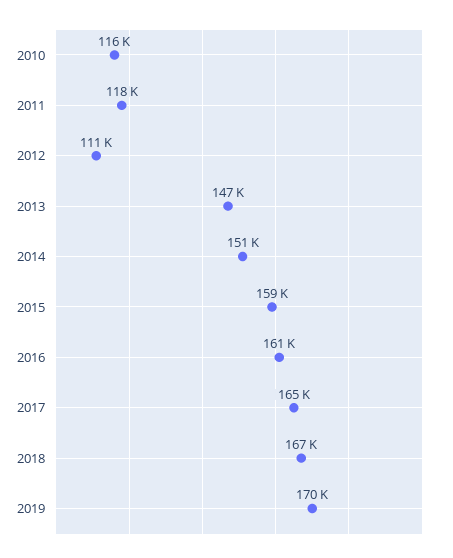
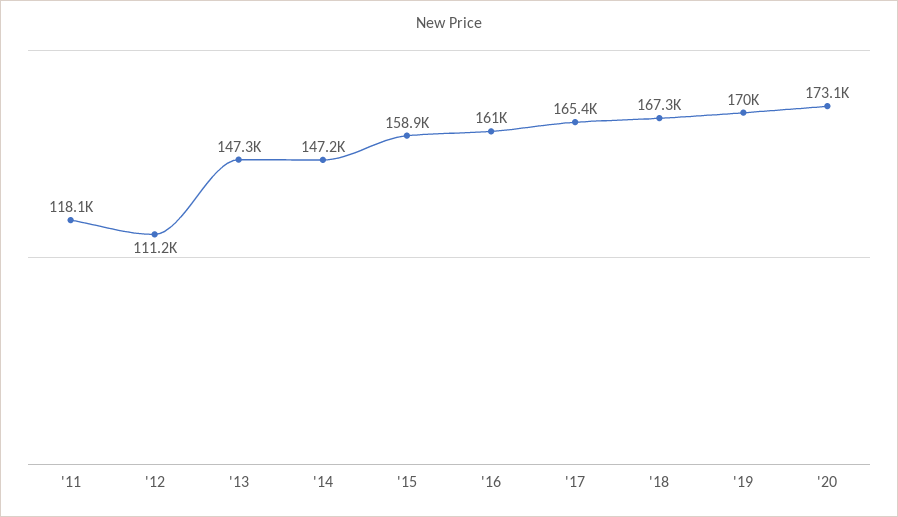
2010: 116000 -> none
2014: 151000 -> 147200
'20: none -> 173100

